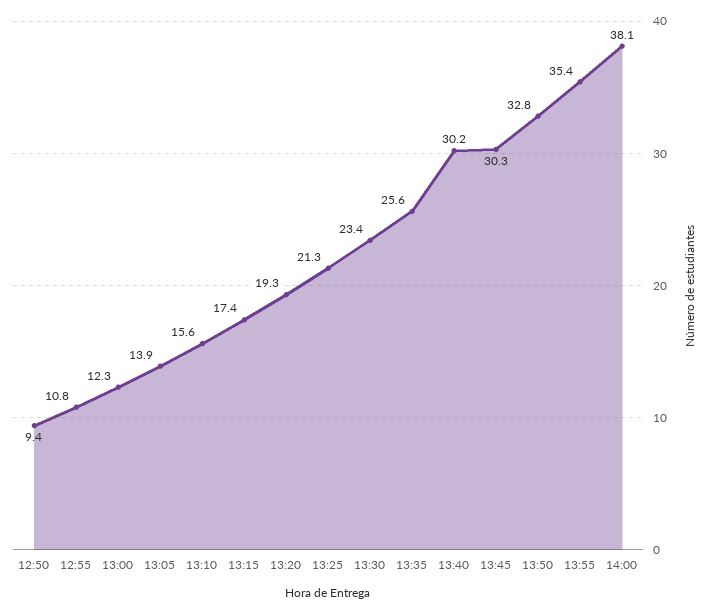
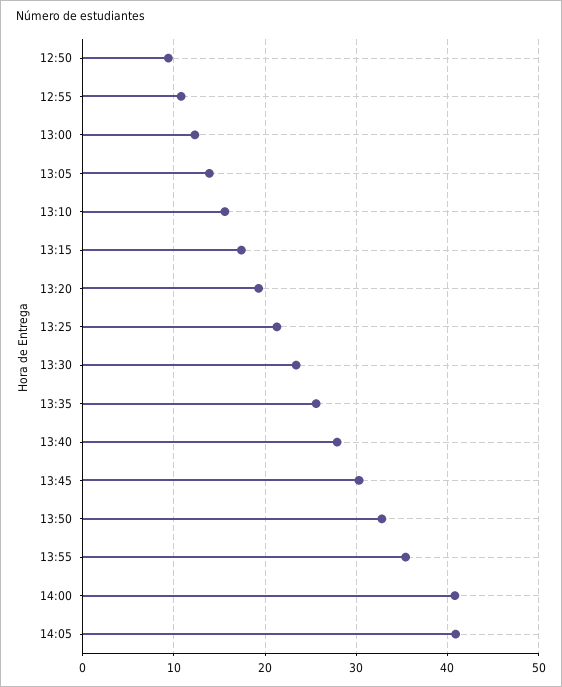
13:40: 30.2 -> 28
14:00: 38.1 -> 41
14:05: none -> 41

